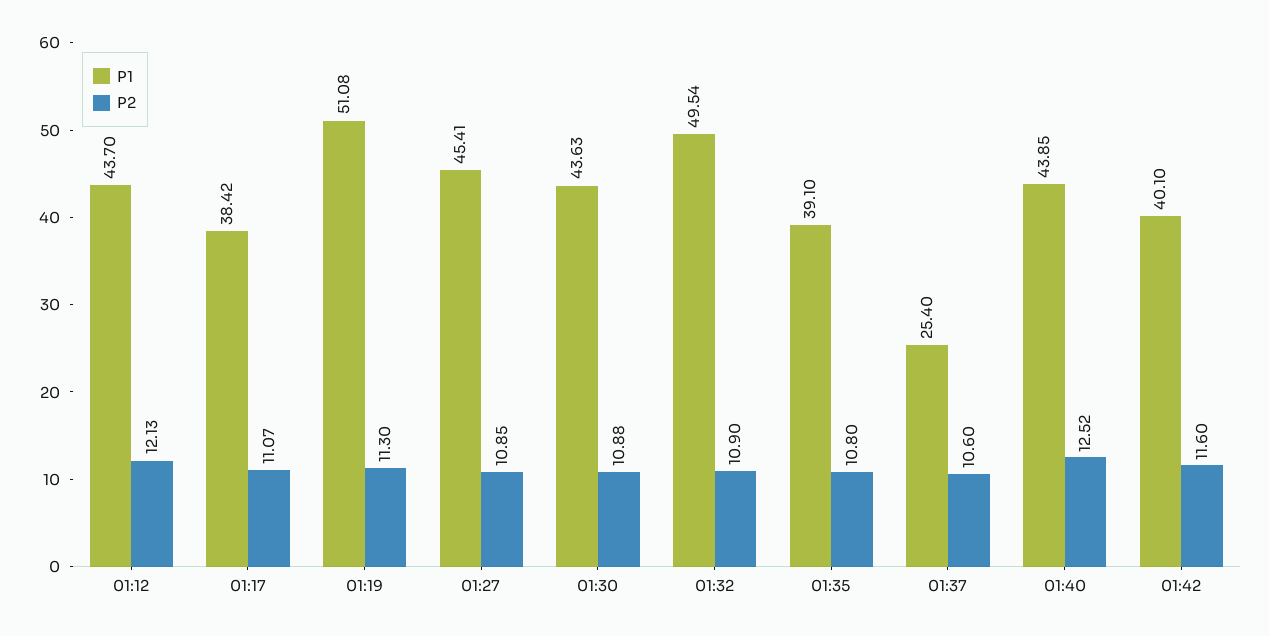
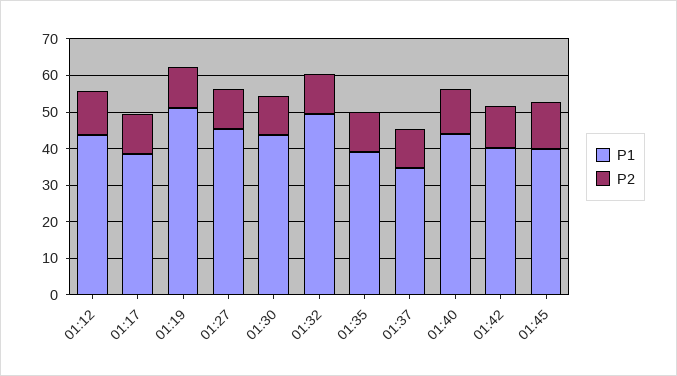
P1, 01:37: 25.4 -> 35
P1, 01:45: none -> 40
P2, 01:45: none -> 12.5

